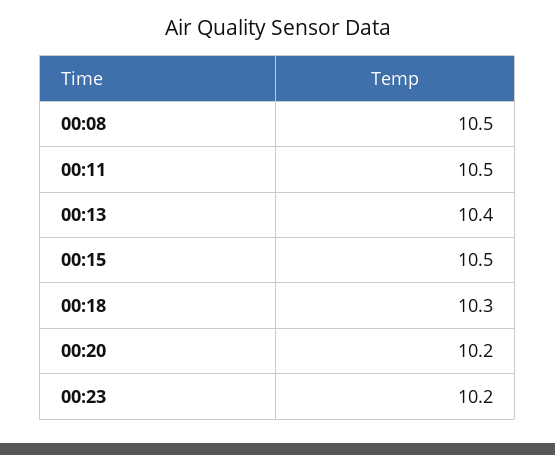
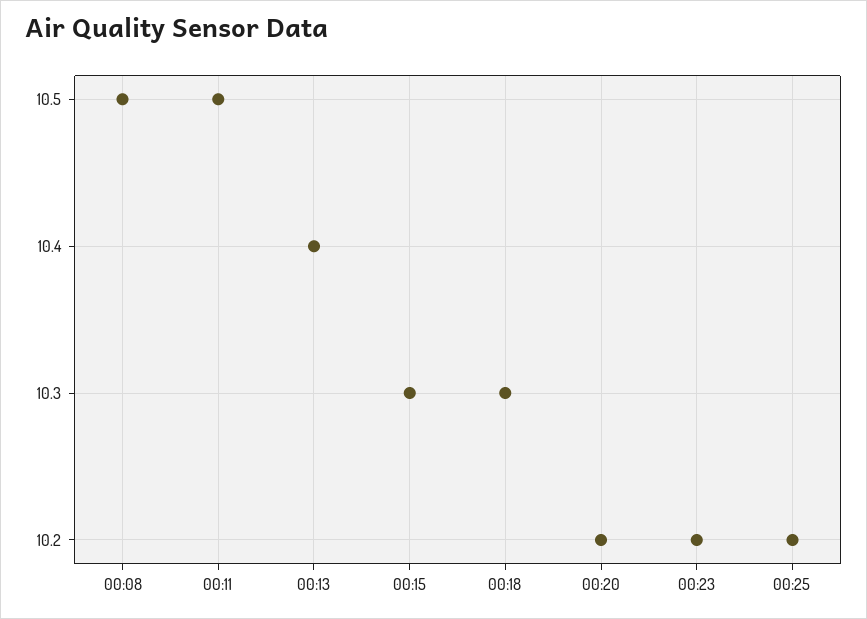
00:15: 10.5 -> 10.3
00:25: none -> 10.2

